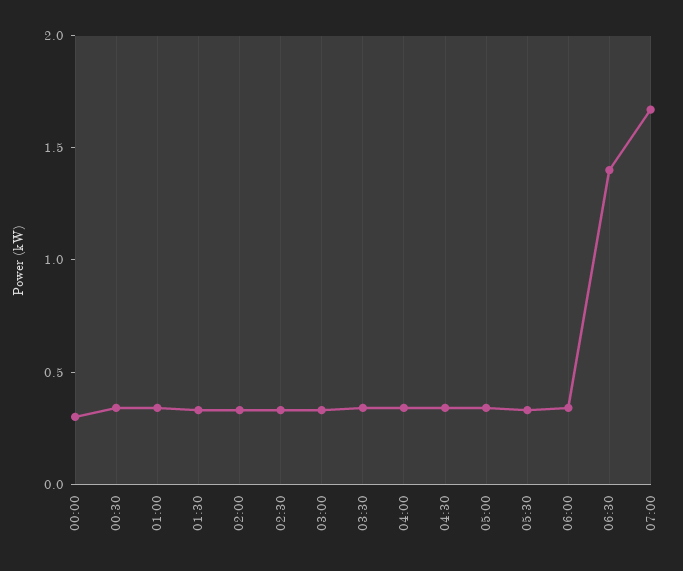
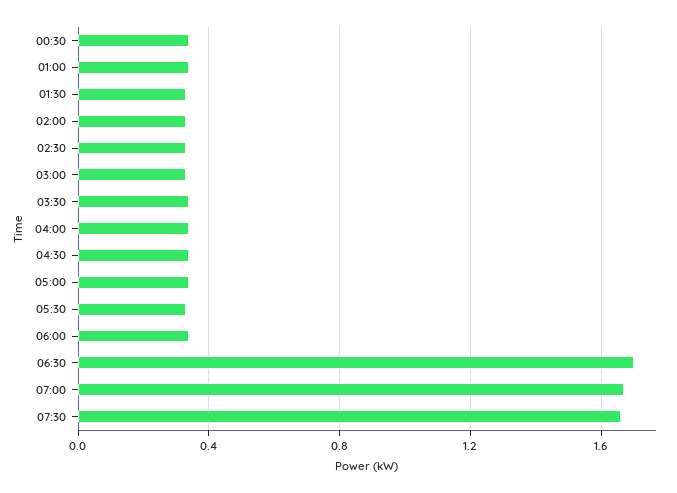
00:00: 0.3 -> none
06:30: 1.4 -> 1.7
07:30: none -> 1.65

